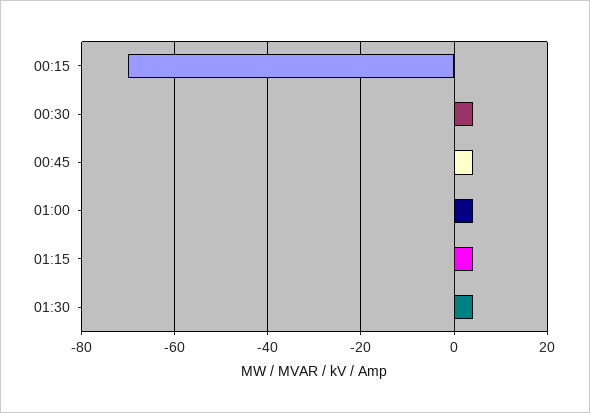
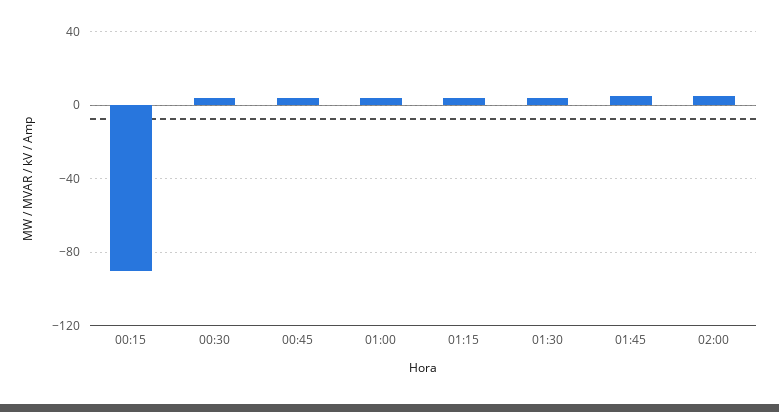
00:15: -70 -> -90
01:45: none -> 5
02:00: none -> 5

